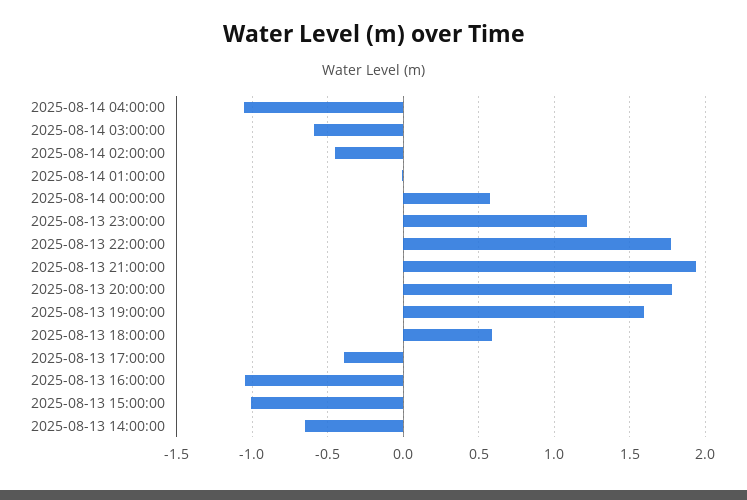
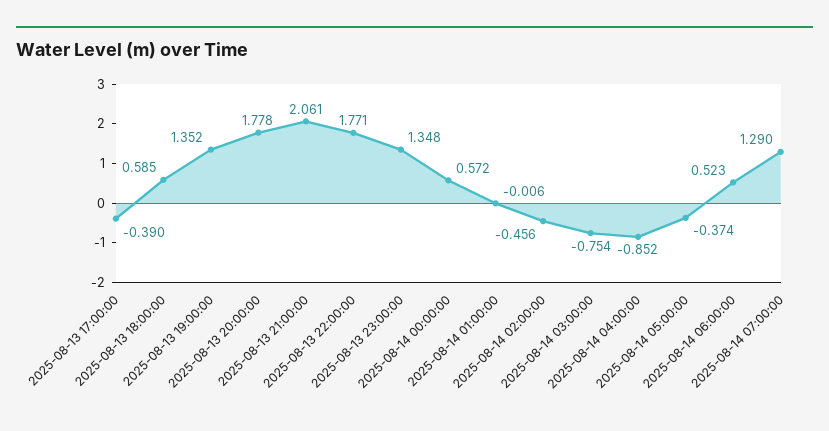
2025-08-14 04:00:00: -1.05 -> -0.852
2025-08-14 03:00:00: -0.6 -> -0.754
2025-08-13 23:00:00: 1.2 -> 1.348
2025-08-13 21:00:00: 1.95 -> 2.061
2025-08-13 19:00:00: 1.6 -> 1.352
2025-08-13 16:00:00: -1.05 -> none
2025-08-13 15:00:00: -1 -> none
2025-08-13 14:00:00: -0.65 -> none
2025-08-14 05:00:00: none -> -0.374
2025-08-14 06:00:00: none -> 0.523
2025-08-14 07:00:00: none -> 1.29

